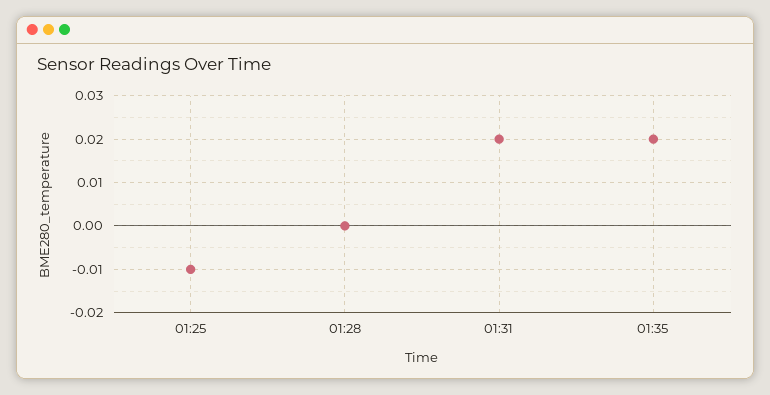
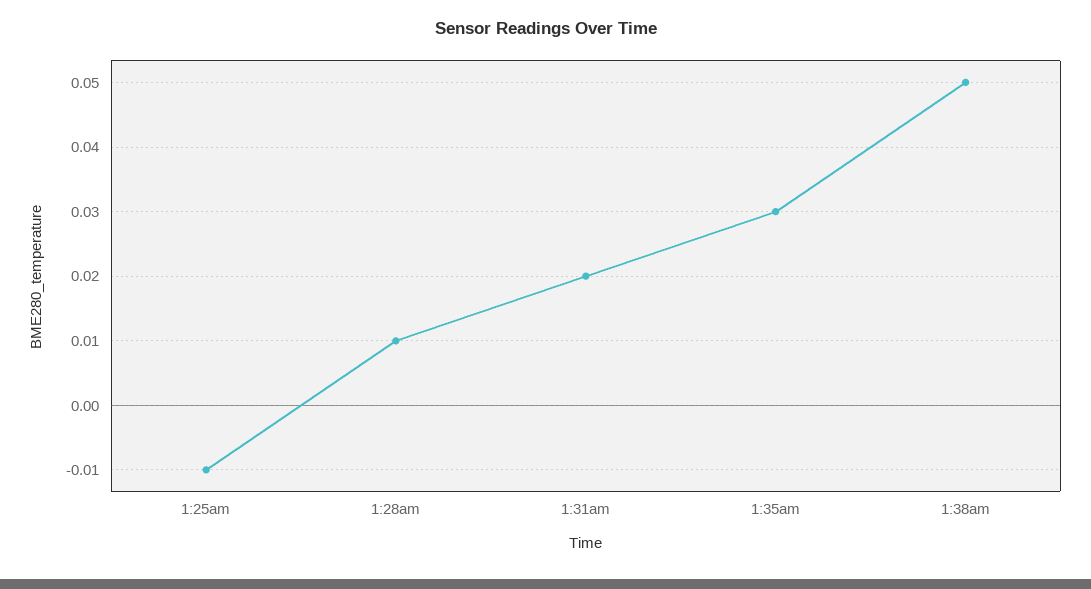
01:28: 0 -> 0.01
01:35: 0.02 -> 0.03
1:38am: none -> 0.05

